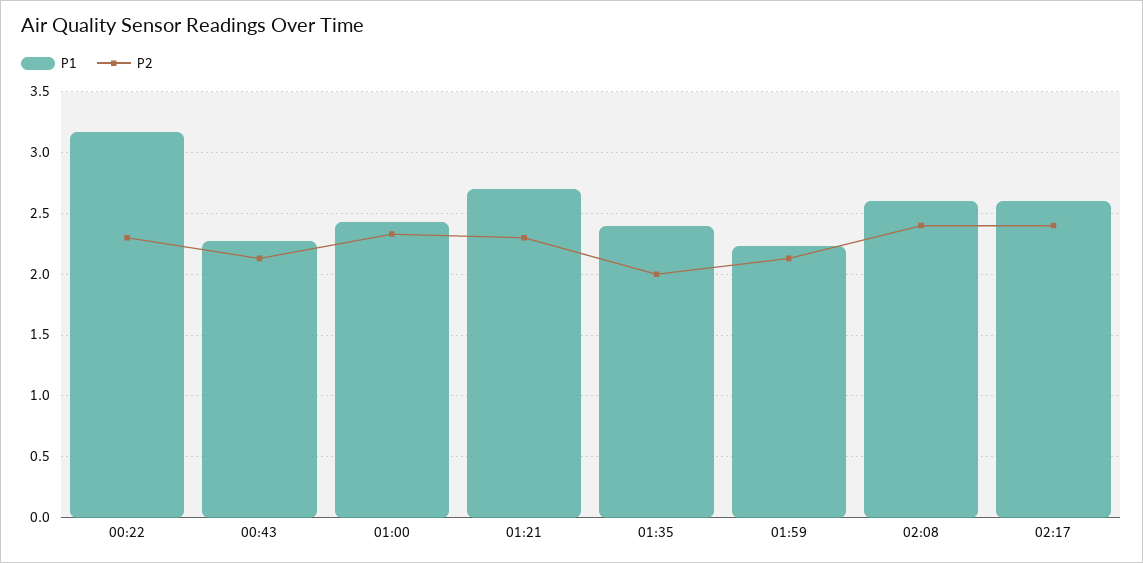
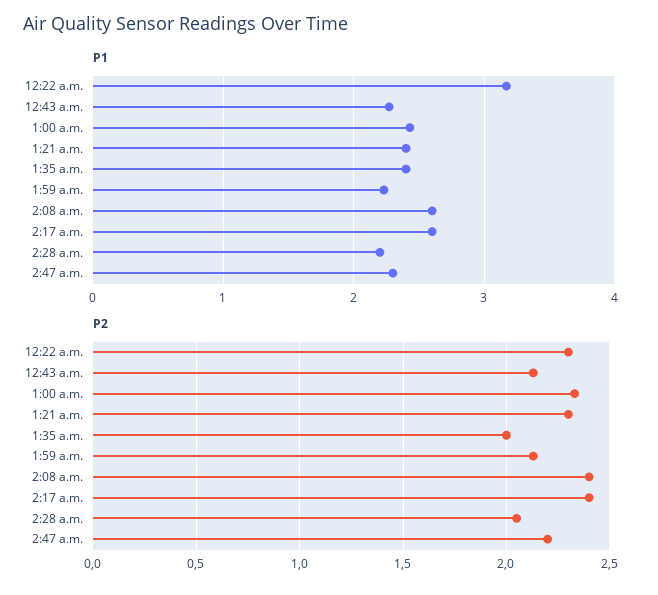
P1, 01:21: 2.7 -> 2.4
P1, 2:28 a.m.: none -> 2.2
P1, 2:47 a.m.: none -> 2.3
P2, 2:28 a.m.: none -> 2.05
P2, 2:47 a.m.: none -> 2.2

